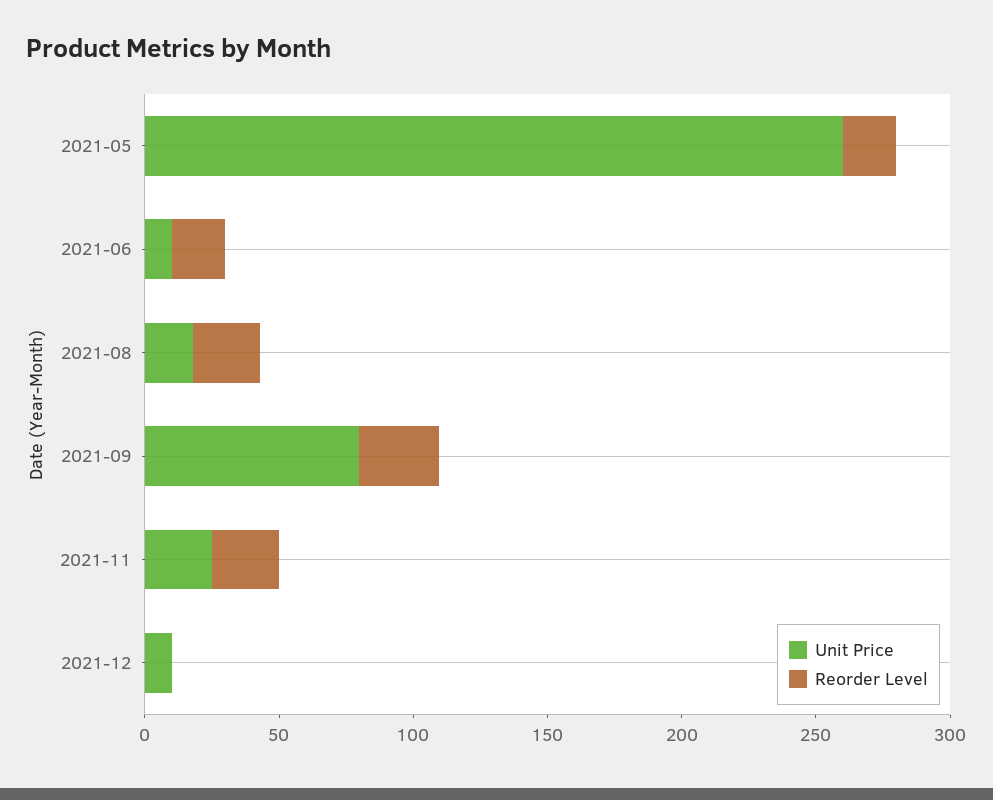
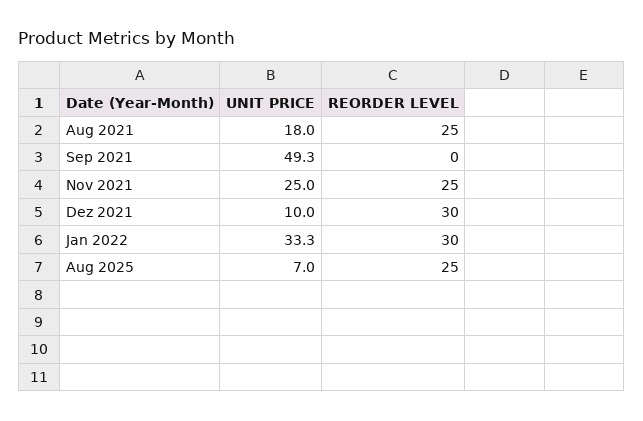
Unit Price, 2021-05: 260 -> none
Reorder Level, 2021-05: 20 -> none
Unit Price, 2021-06: 10 -> none
Reorder Level, 2021-06: 20 -> none
Unit Price, 2021-09: 80 -> 49.3
Reorder Level, 2021-09: 30 -> 0
Reorder Level, 2021-12: 0 -> 30
Unit Price, Jan 2022: none -> 33.3
Reorder Level, Jan 2022: none -> 30
Unit Price, Aug 2025: none -> 7
Reorder Level, Aug 2025: none -> 25

